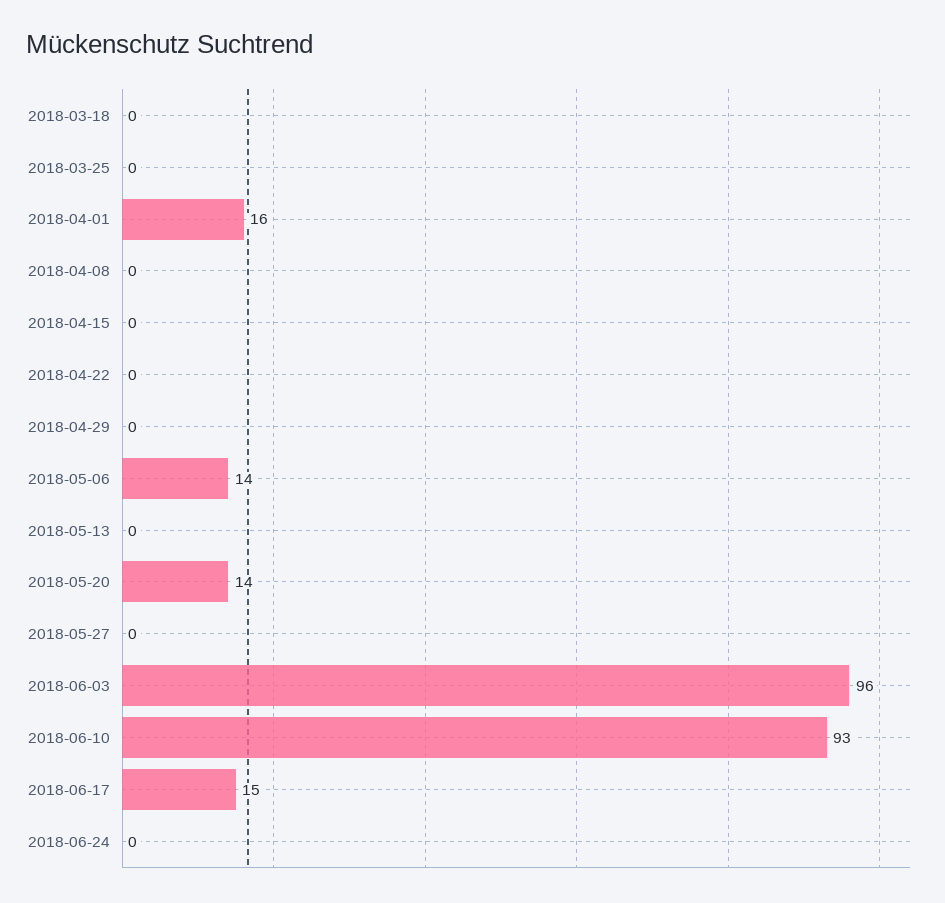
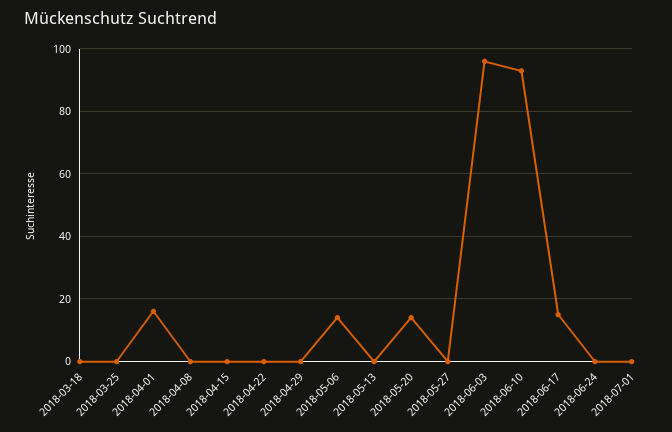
2018-07-01: none -> 0

